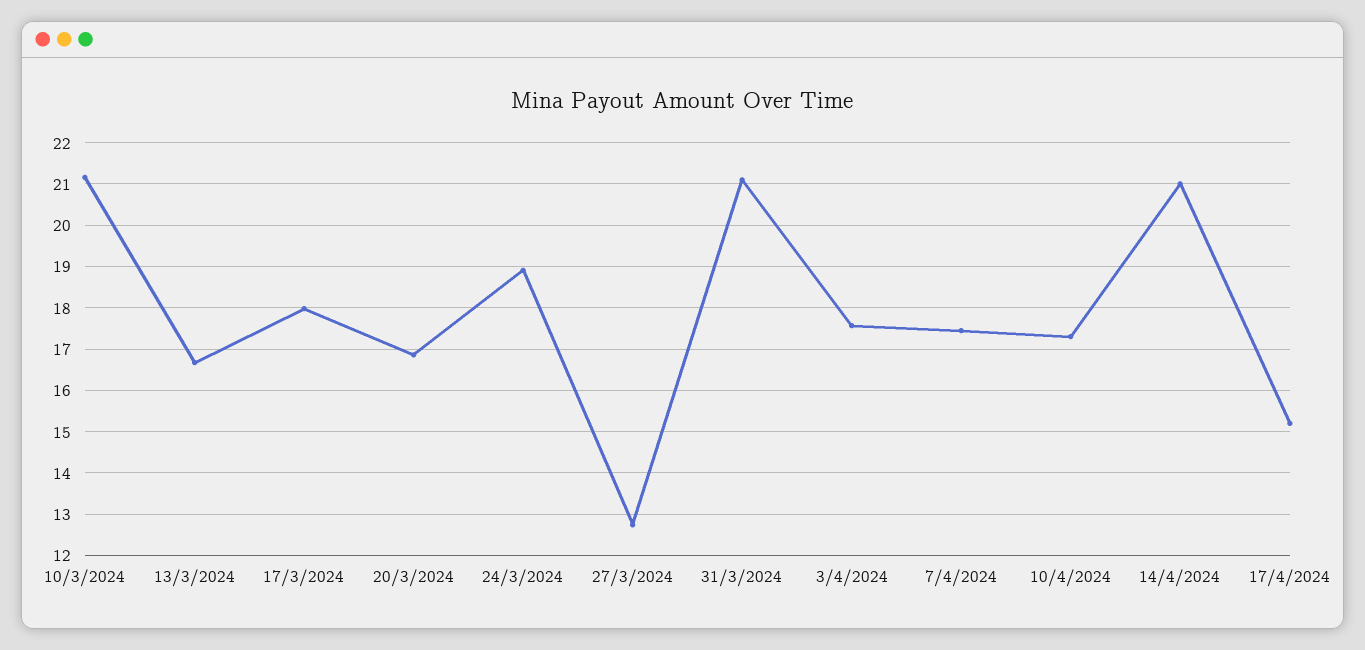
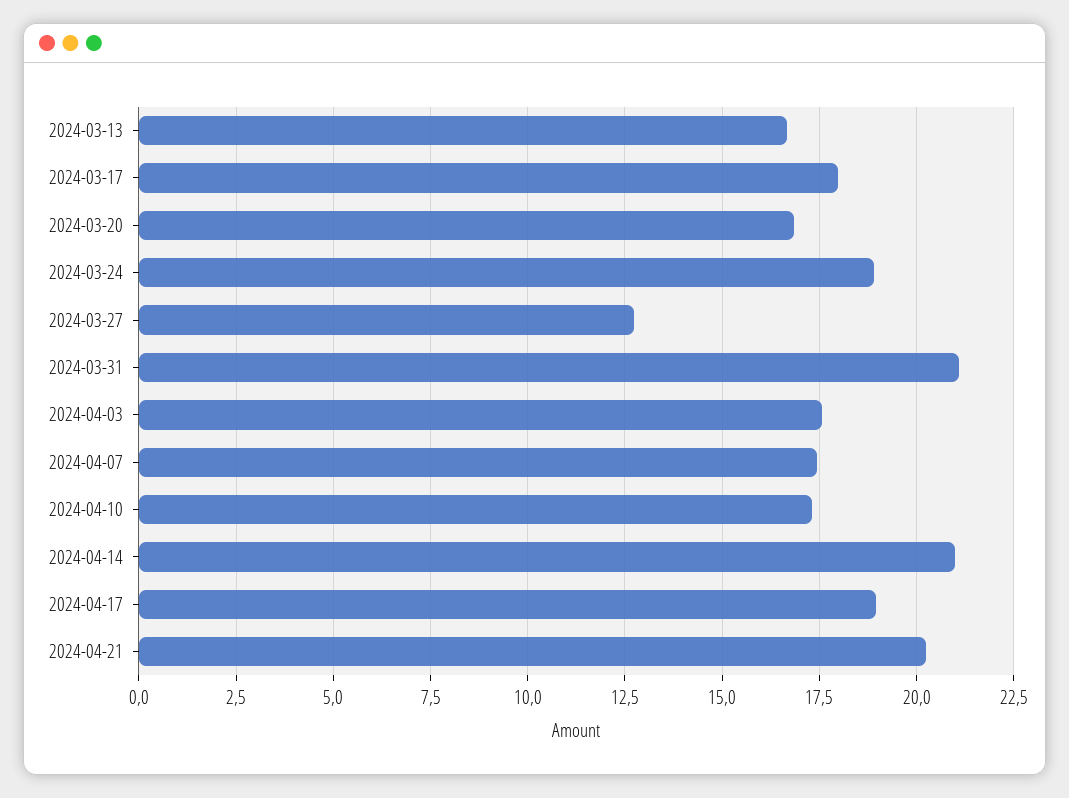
10/3/2024: 21.2 -> none
17/4/2024: 15.2 -> 19
2024-04-21: none -> 20.25

